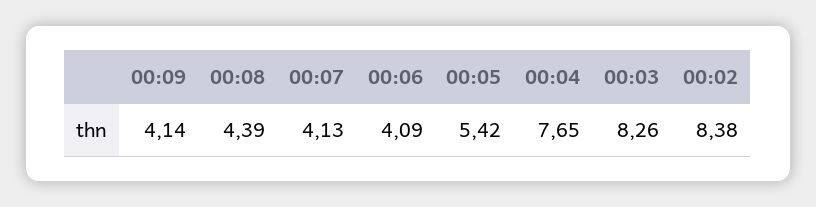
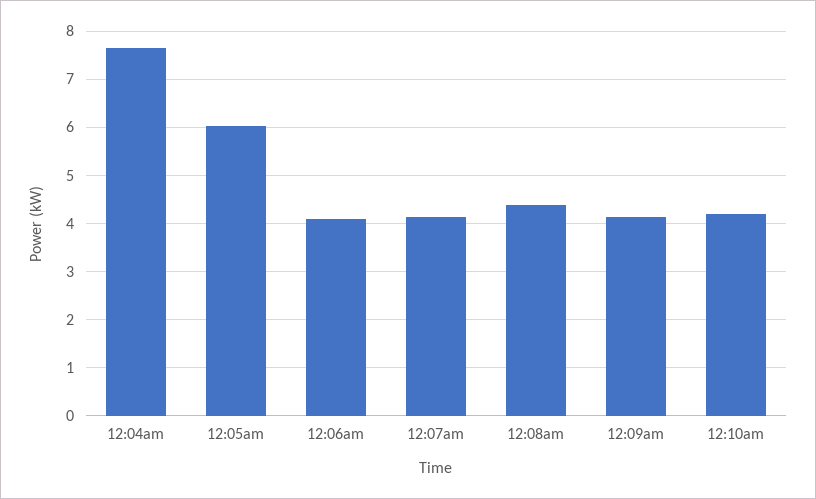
00:05: 5.42 -> 6
00:03: 8.26 -> none
00:02: 8.38 -> none
12:10am: none -> 4.2

